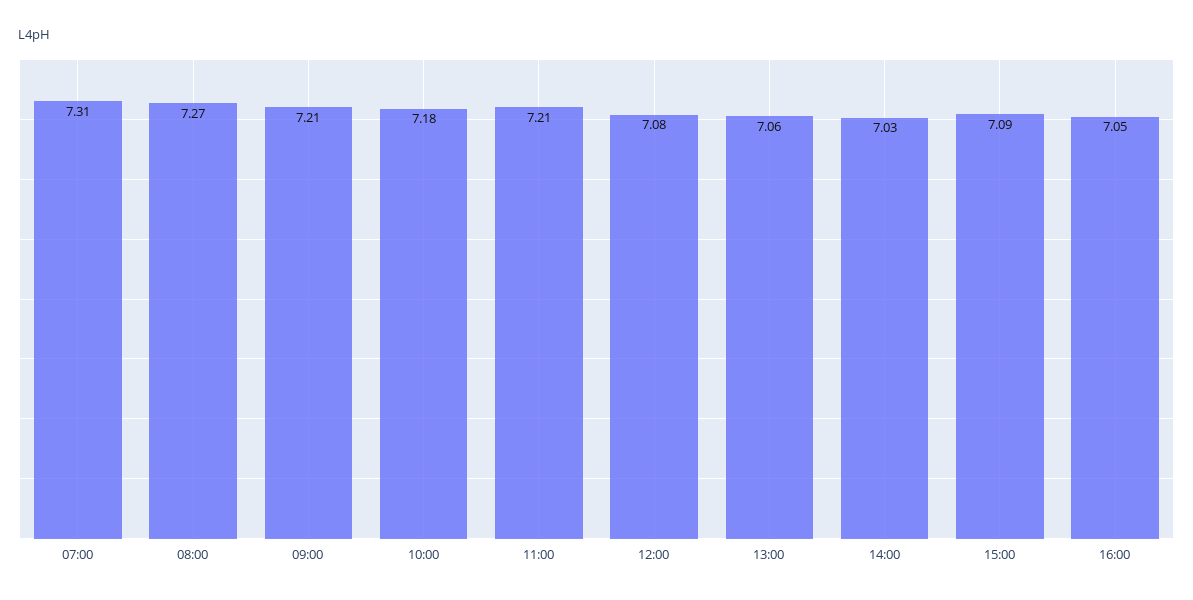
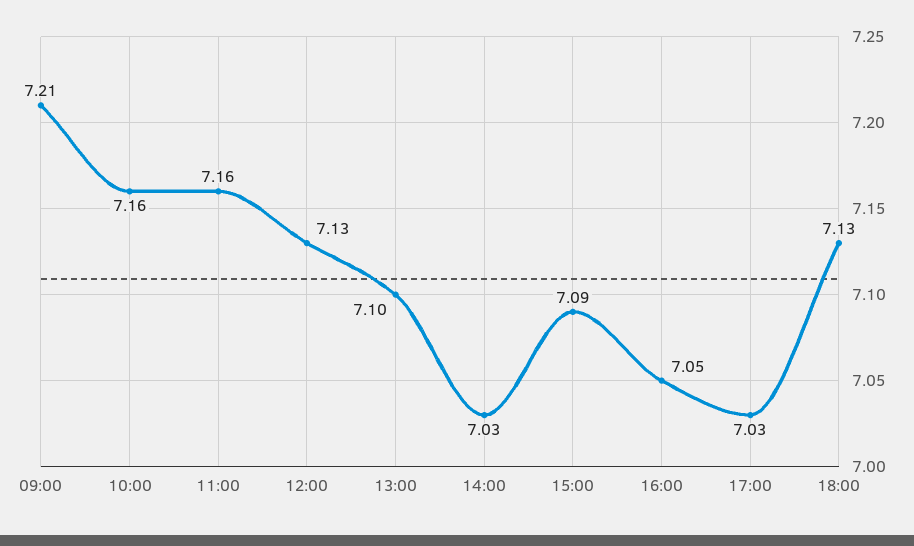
07:00: 7.31 -> none
08:00: 7.27 -> none
10:00: 7.18 -> 7.16
11:00: 7.21 -> 7.16
12:00: 7.08 -> 7.13
13:00: 7.06 -> 7.1
17:00: none -> 7.03
18:00: none -> 7.13

